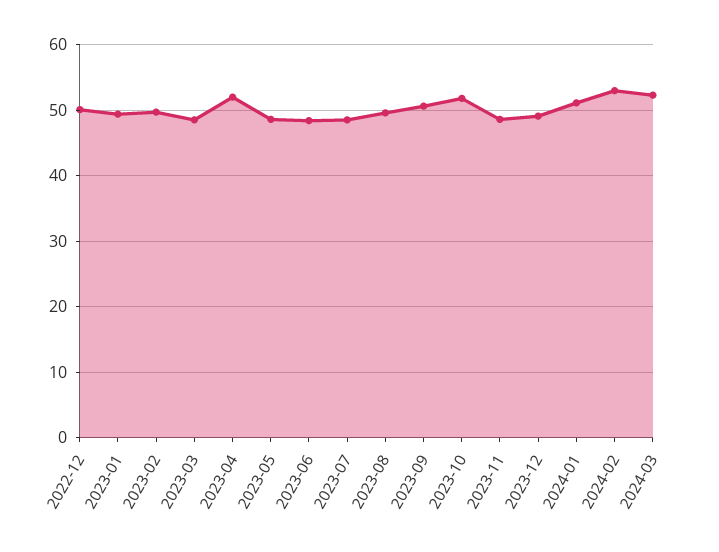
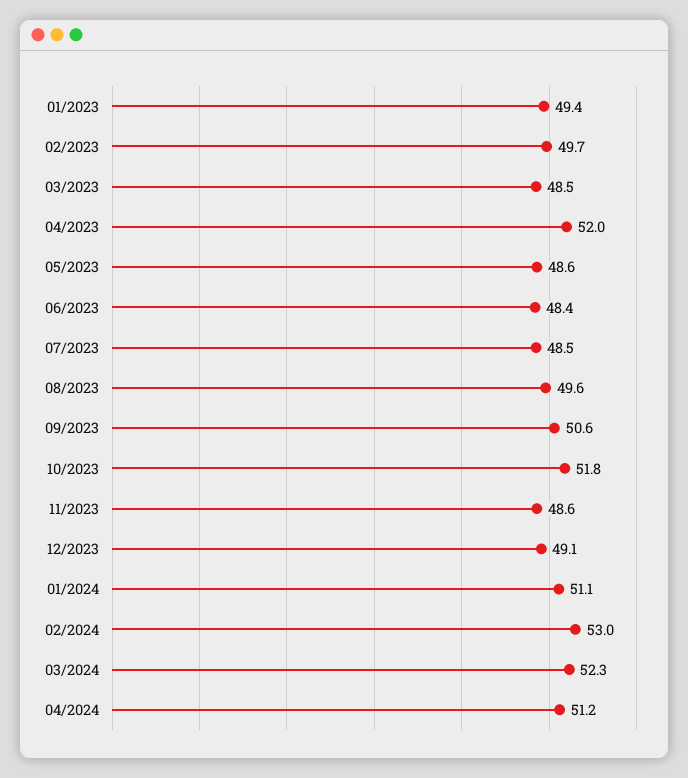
2022-12: 50 -> none
04/2024: none -> 51.2

